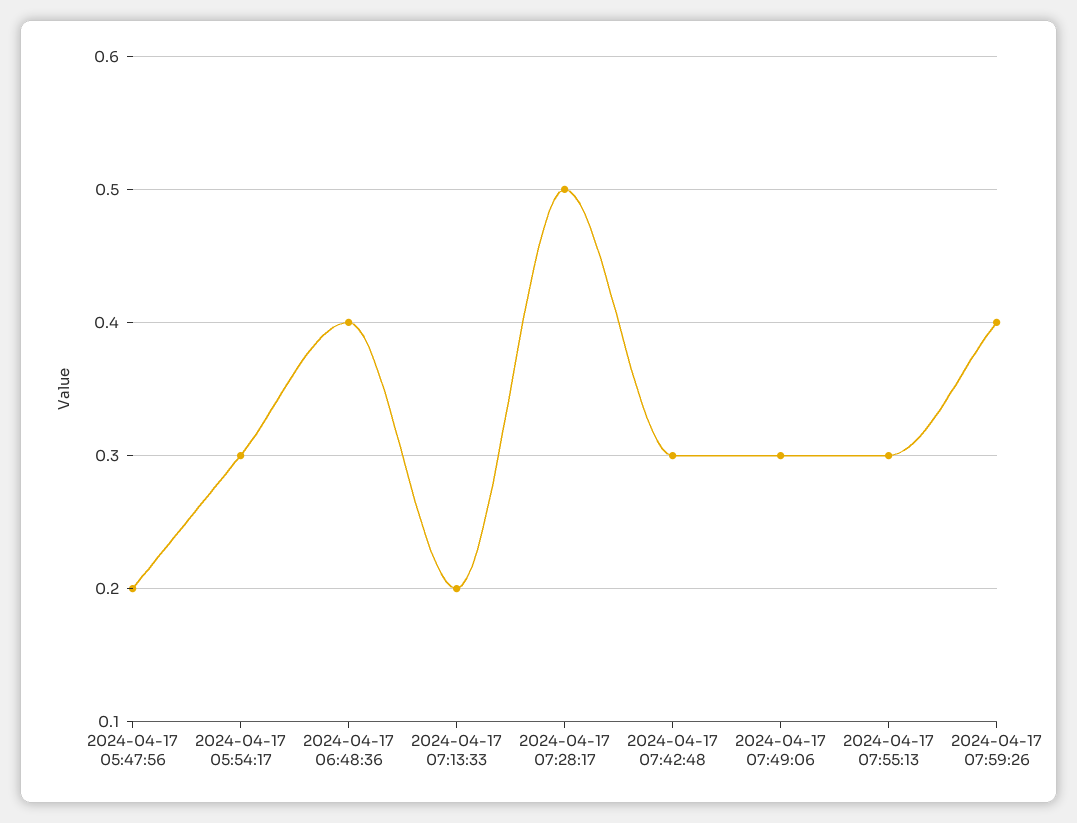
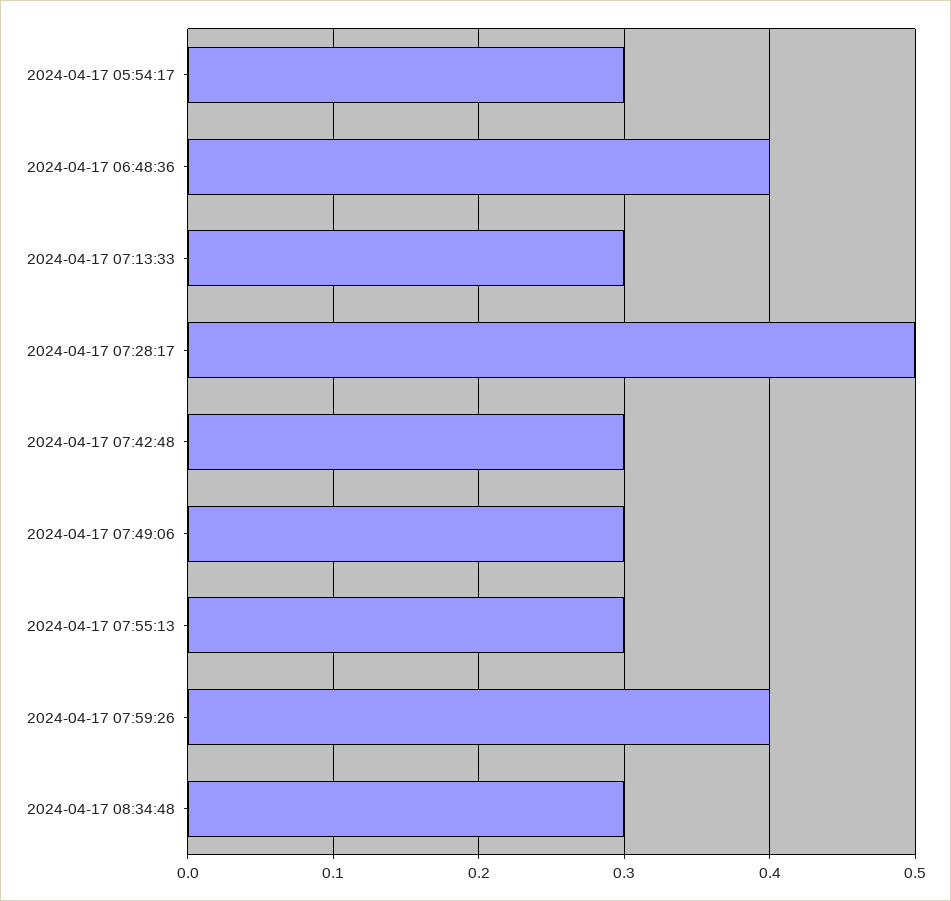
2024-04-17 05:47:56: 0.2 -> none
2024-04-17 07:13:33: 0.2 -> 0.3
2024-04-17 08:34:48: none -> 0.3

